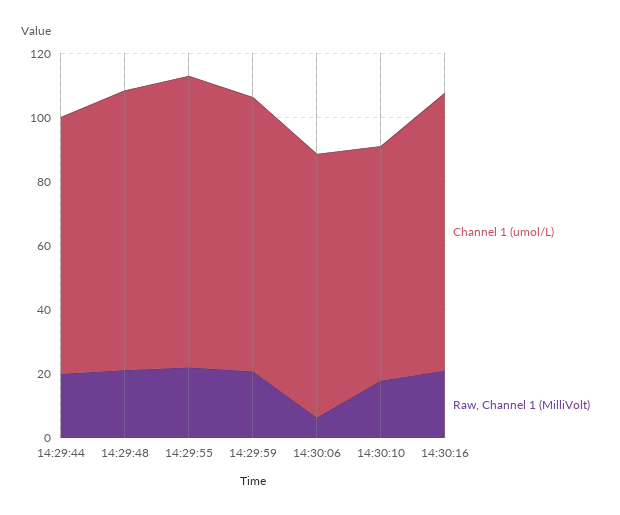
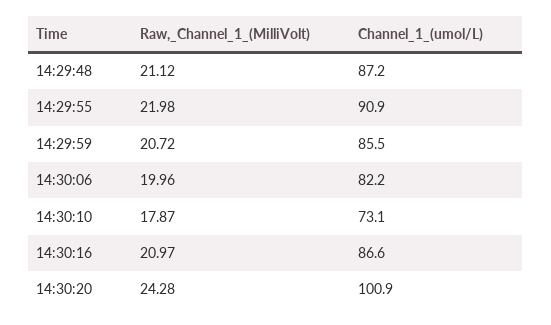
Channel 1 (umol/L), 14:29:44: 80 -> none
Raw, Channel 1 (MilliVolt), 14:29:44: 20 -> none
Raw, Channel 1 (MilliVolt), 14:30:06: 5 -> 19.96
Raw, Channel 1 (MilliVolt), 14:30:20: none -> 24.28
Channel 1 (umol/L), 14:30:20: none -> 100.9

